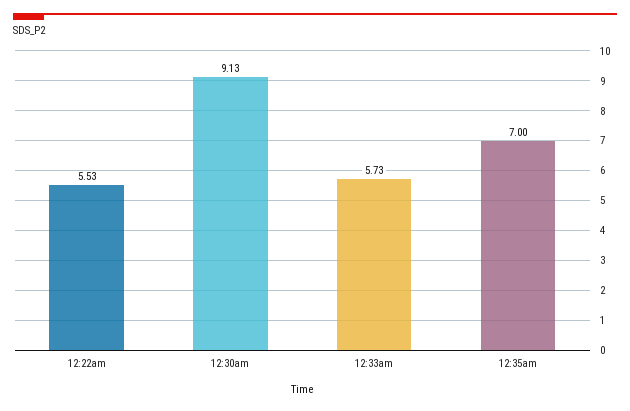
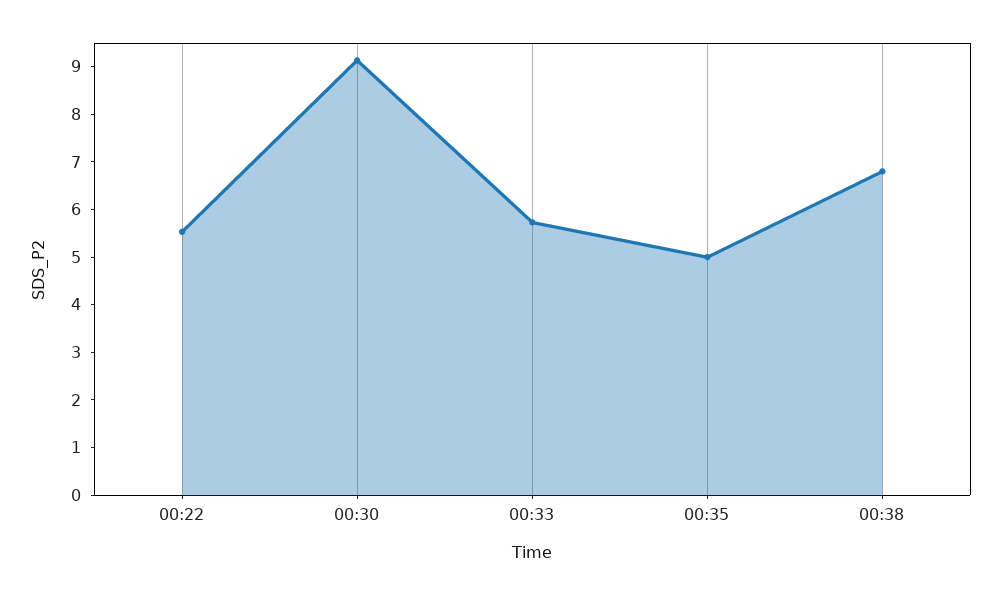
12:35am: 7 -> 5
00:38: none -> 6.8

